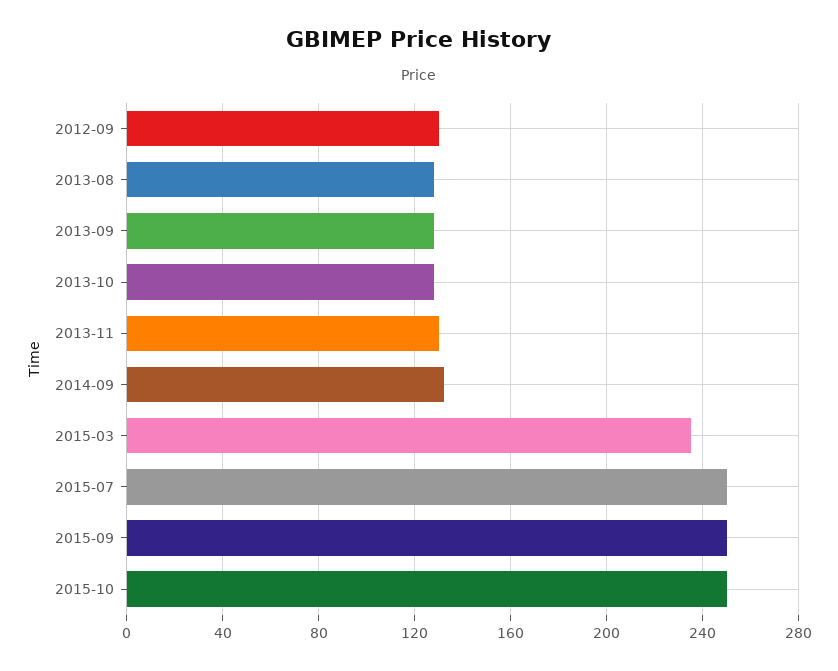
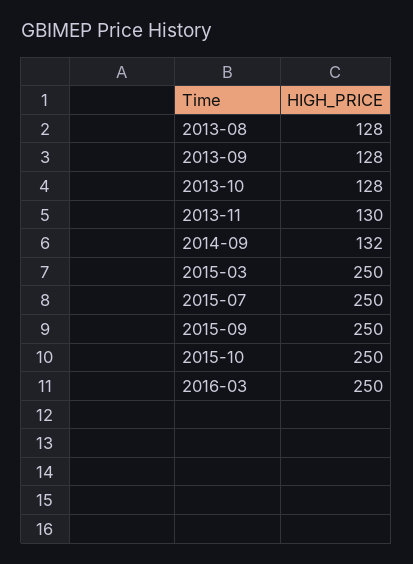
2012-09: 130 -> none
2015-03: 235 -> 250
2016-03: none -> 250

